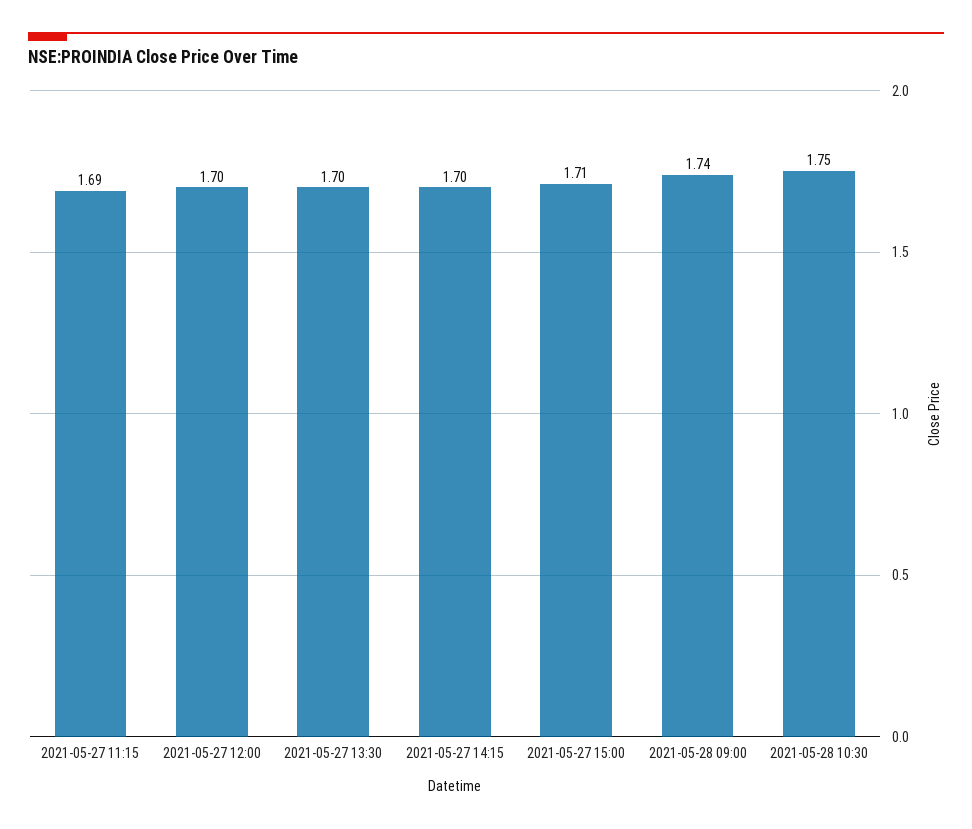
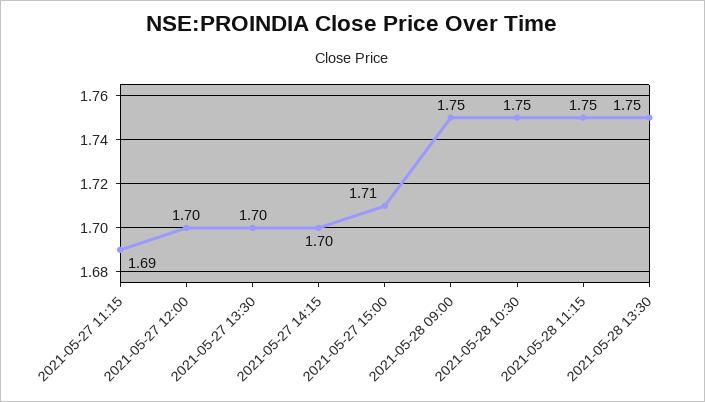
2021-05-28 09:00: 1.74 -> 1.75
2021-05-28 11:15: none -> 1.75
2021-05-28 13:30: none -> 1.75

